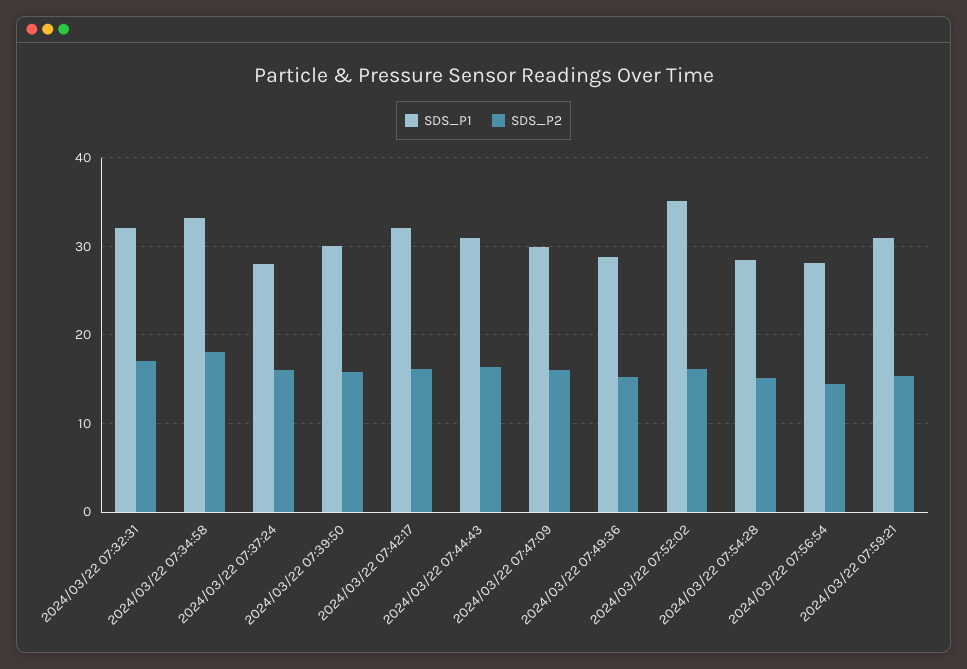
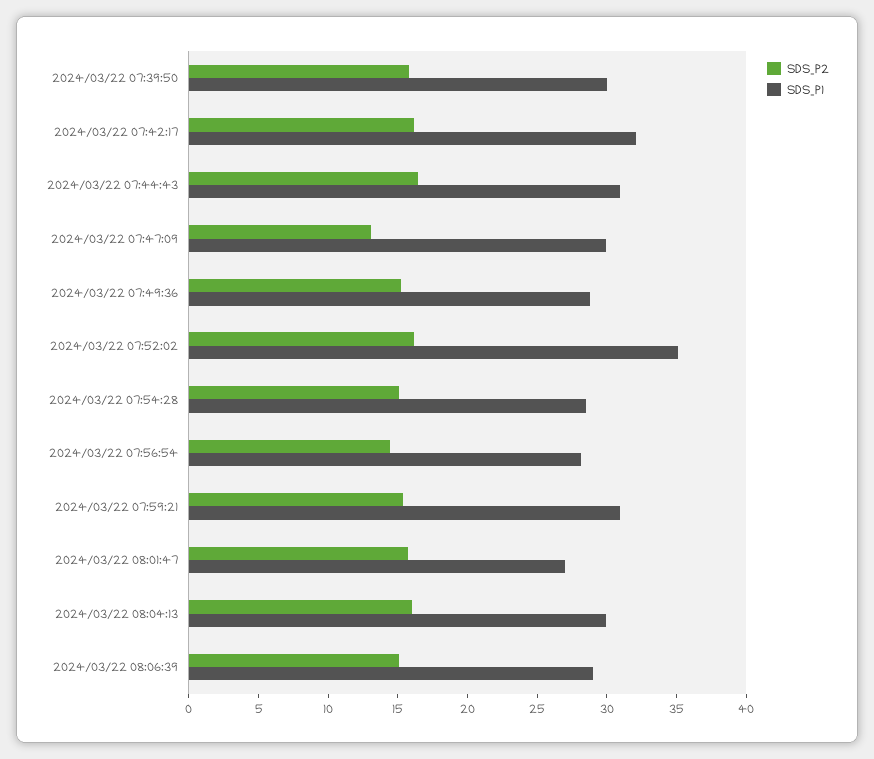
SDS_P1, 2024/03/22 07:32:31: 32 -> none
SDS_P2, 2024/03/22 07:32:31: 17 -> none
SDS_P1, 2024/03/22 07:34:58: 33 -> none
SDS_P2, 2024/03/22 07:34:58: 18 -> none
SDS_P1, 2024/03/22 07:37:24: 28 -> none
SDS_P2, 2024/03/22 07:37:24: 16 -> none
SDS_P2, 2024/03/22 07:47:09: 16 -> 13
SDS_P2, 2024/03/22 08:01:47: none -> 16
SDS_P1, 2024/03/22 08:01:47: none -> 27
SDS_P2, 2024/03/22 08:04:13: none -> 16
SDS_P1, 2024/03/22 08:04:13: none -> 30
SDS_P2, 2024/03/22 08:06:39: none -> 15
SDS_P1, 2024/03/22 08:06:39: none -> 29

